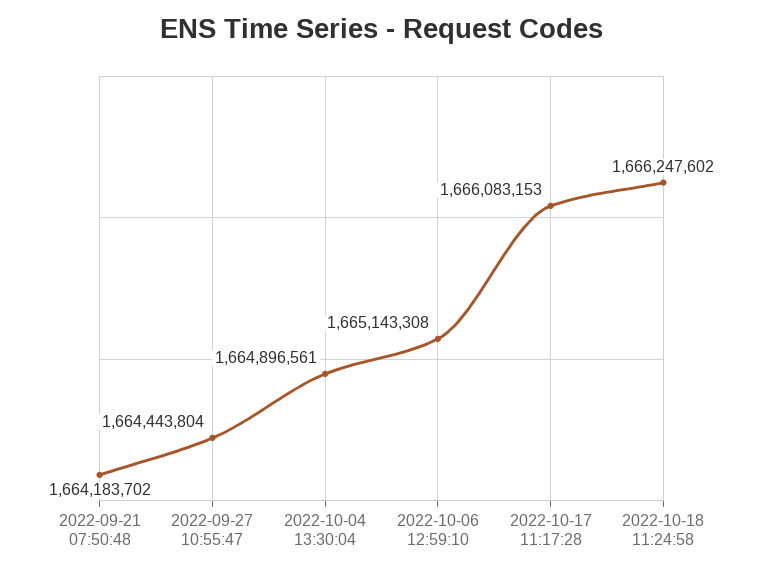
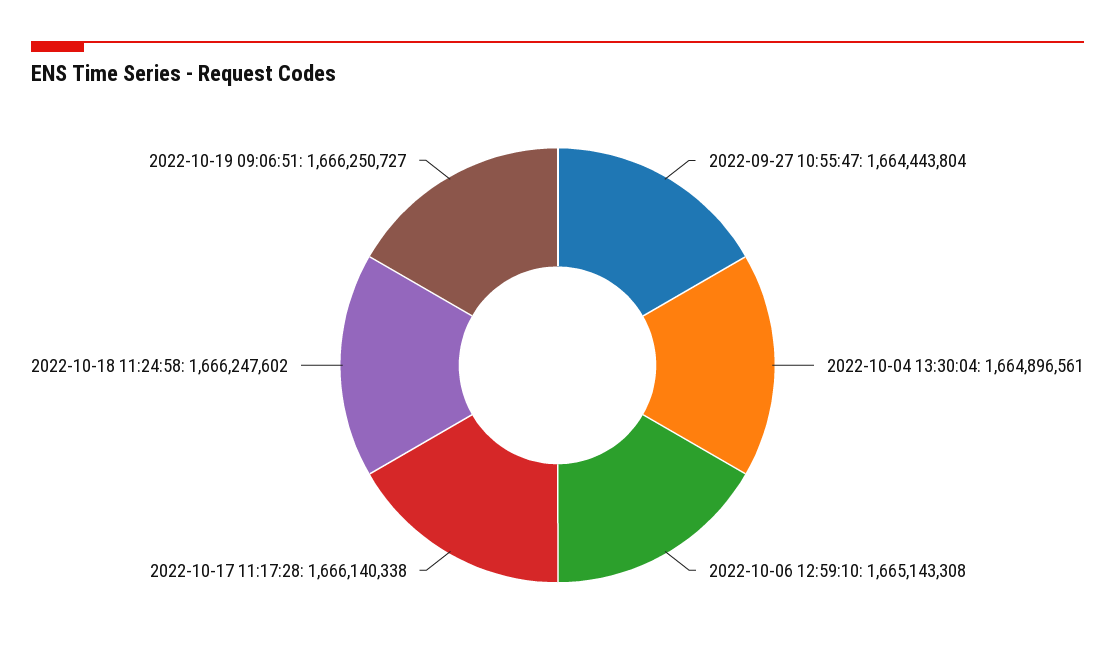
2022-09-21 07:50:48: 1664183702 -> none
2022-10-17 11:17:28: 1666083153 -> 1666140338
2022-10-19 09:06:51: none -> 1666250727

